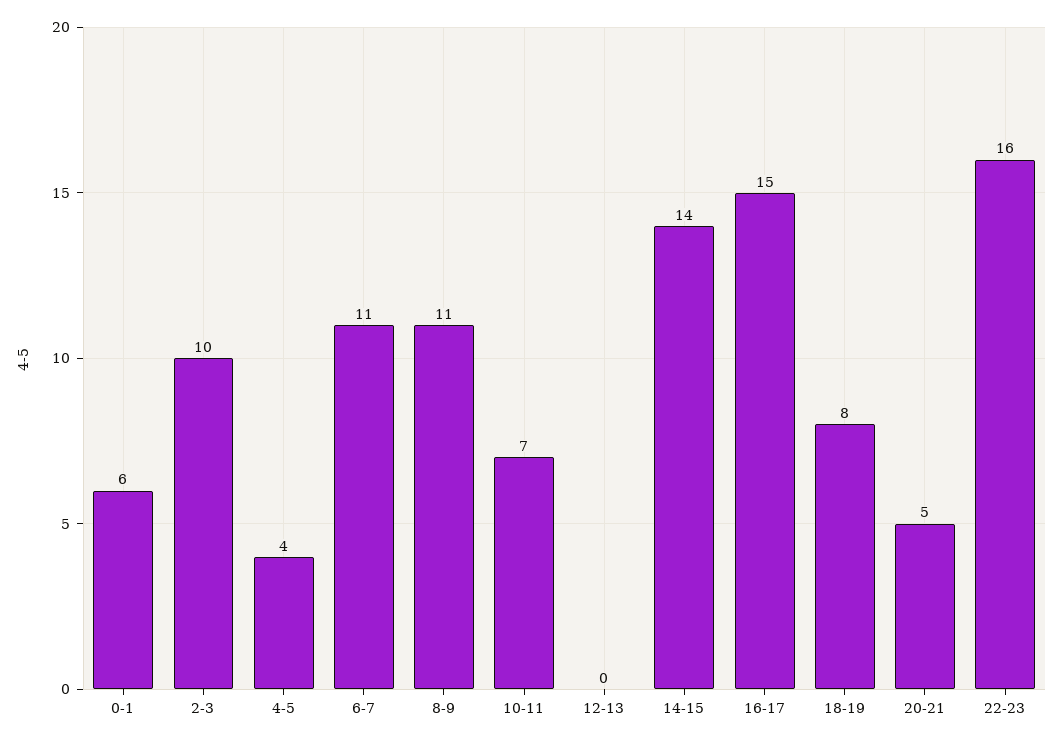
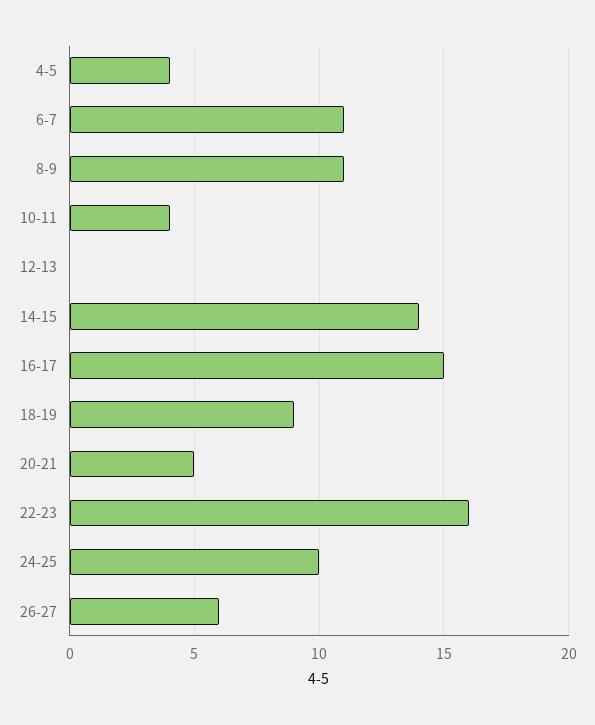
0-1: 6 -> none
2-3: 10 -> none
10-11: 7 -> 4
18-19: 8 -> 9
24-25: none -> 10
26-27: none -> 6

